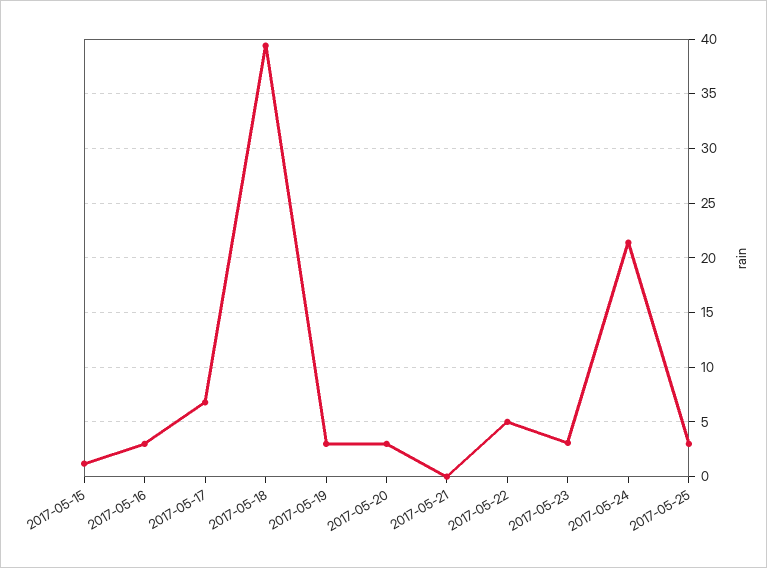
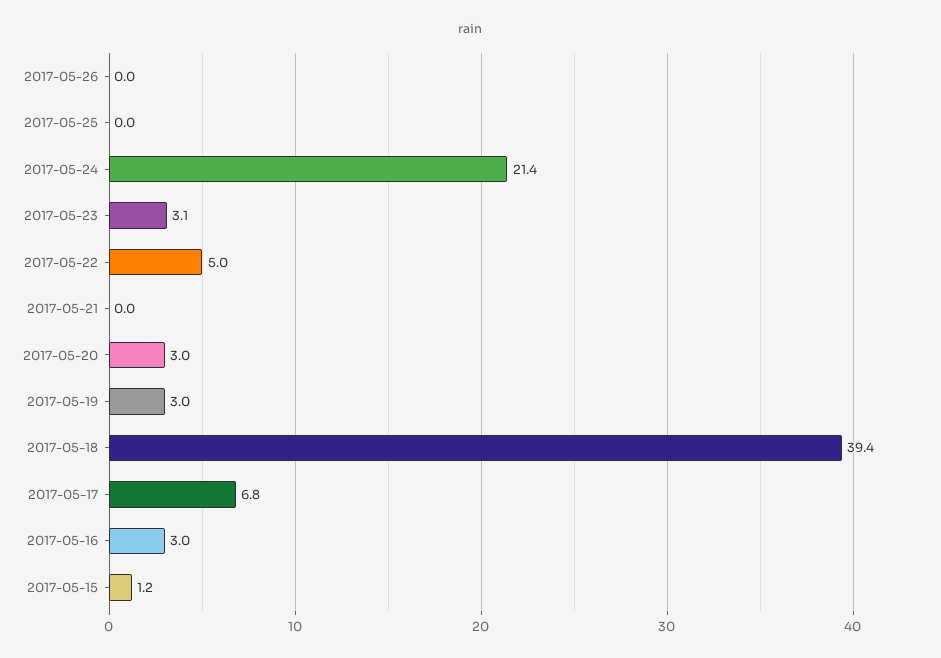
2017-05-25: 3 -> 0
2017-05-26: none -> 0

